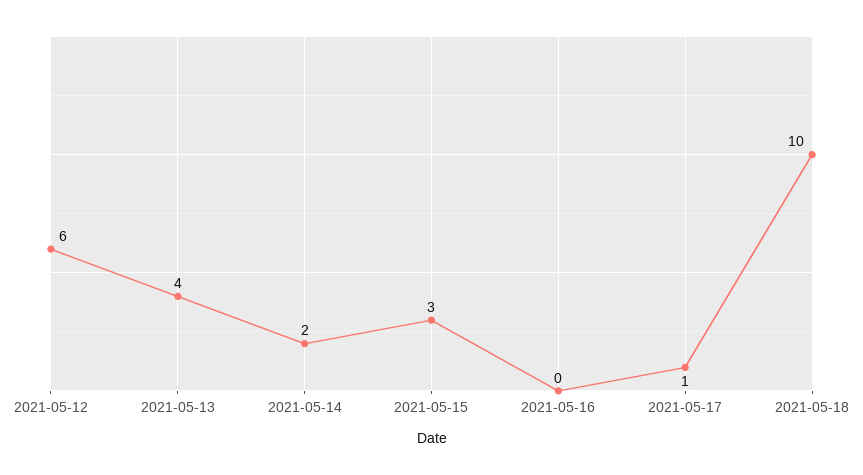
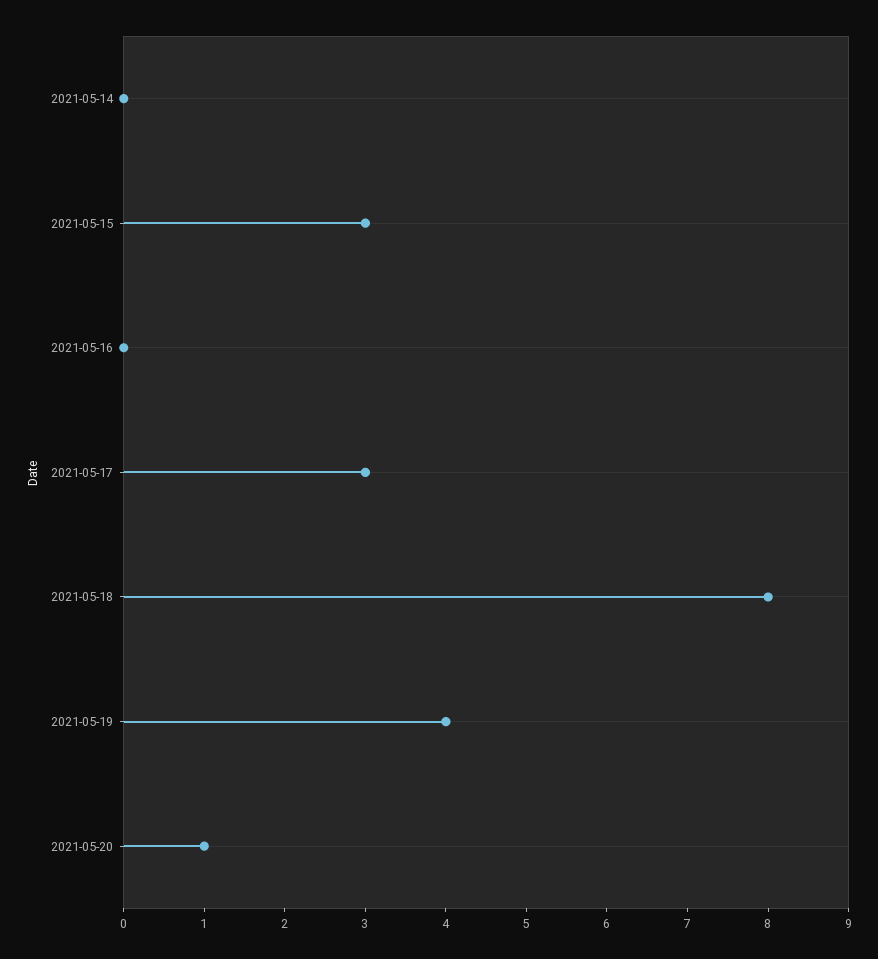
2021-05-12: 6 -> none
2021-05-13: 4 -> none
2021-05-14: 2 -> 0
2021-05-17: 1 -> 3
2021-05-18: 10 -> 8
2021-05-19: none -> 4
2021-05-20: none -> 1

